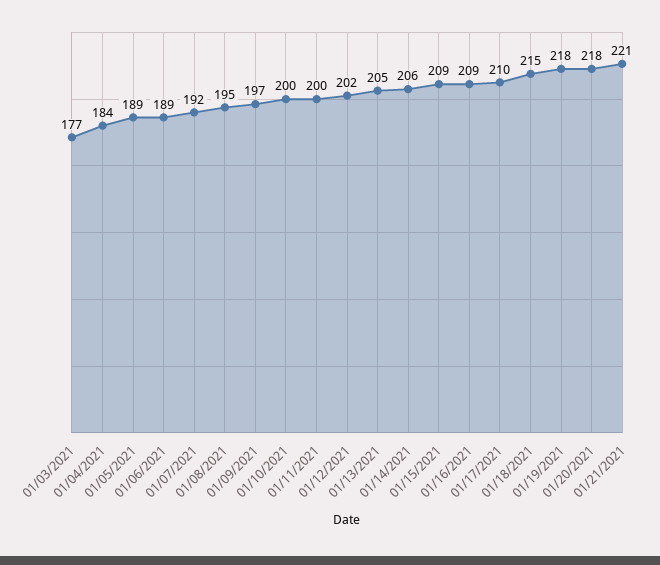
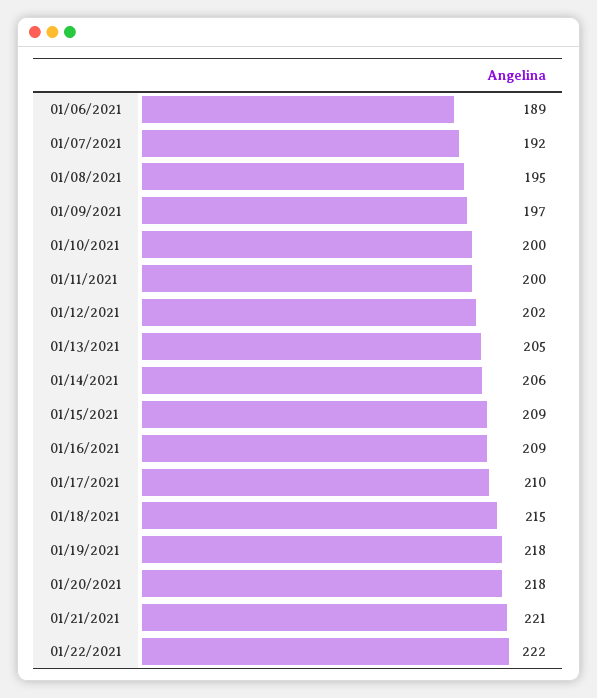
01/03/2021: 177 -> none
01/04/2021: 184 -> none
01/05/2021: 189 -> none
01/22/2021: none -> 222

